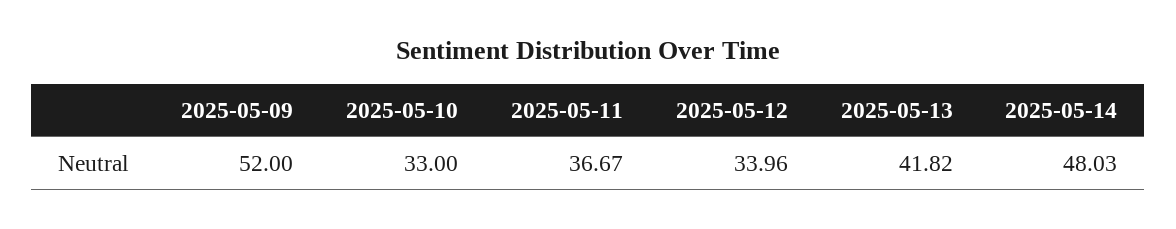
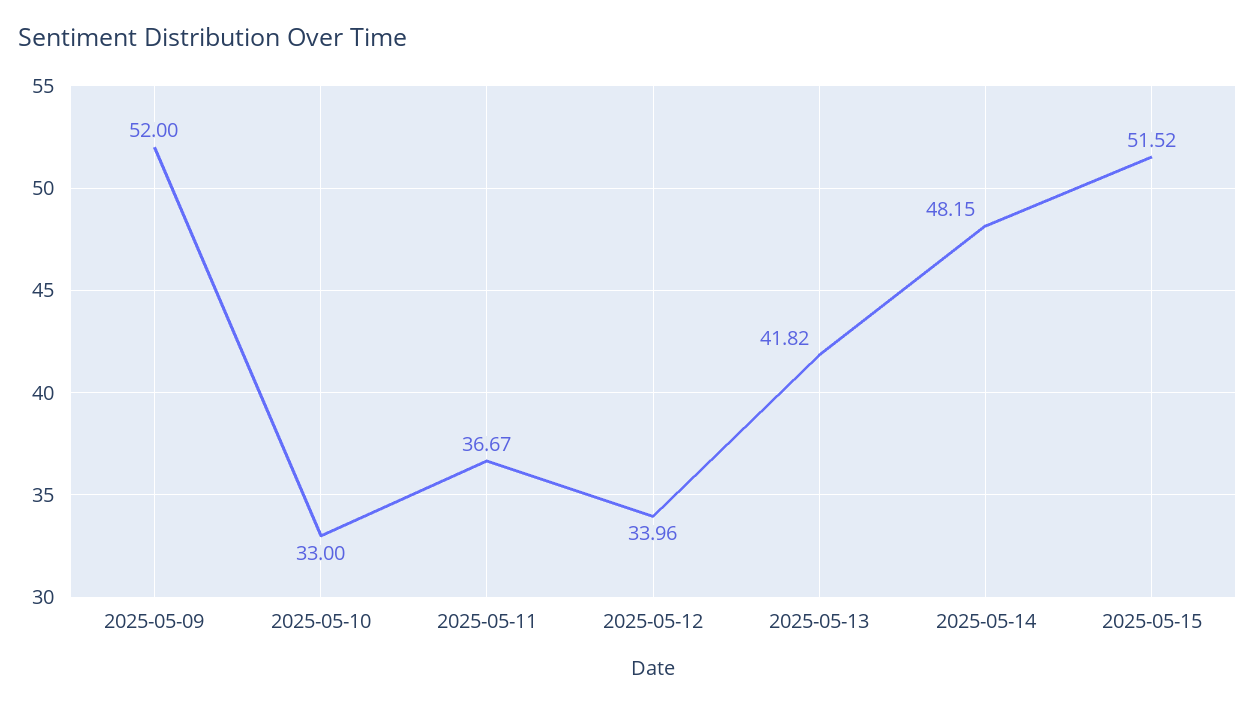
2025-05-14: 48.03 -> 48.15
2025-05-15: none -> 51.52

